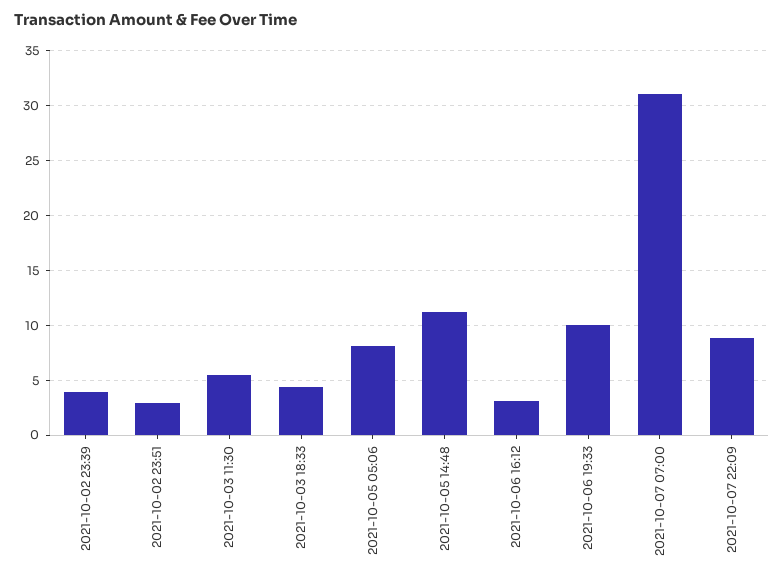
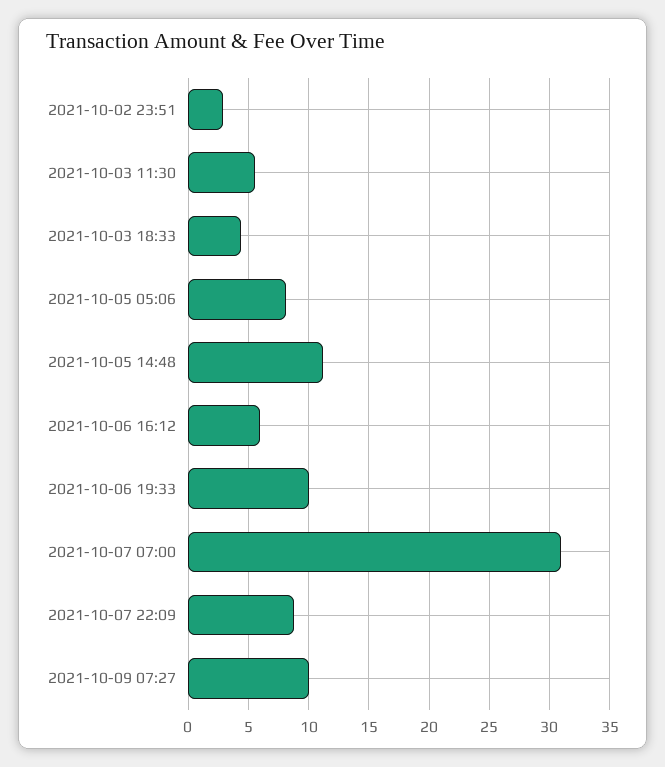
2021-10-02 23:39: 4 -> none
2021-10-06 16:12: 3 -> 6
2021-10-09 07:27: none -> 10

